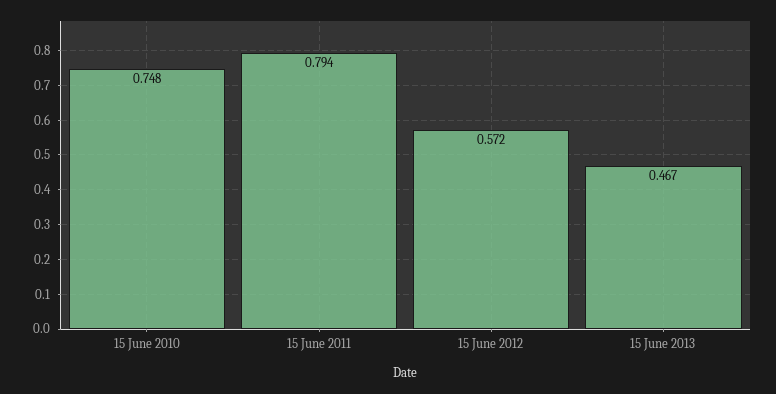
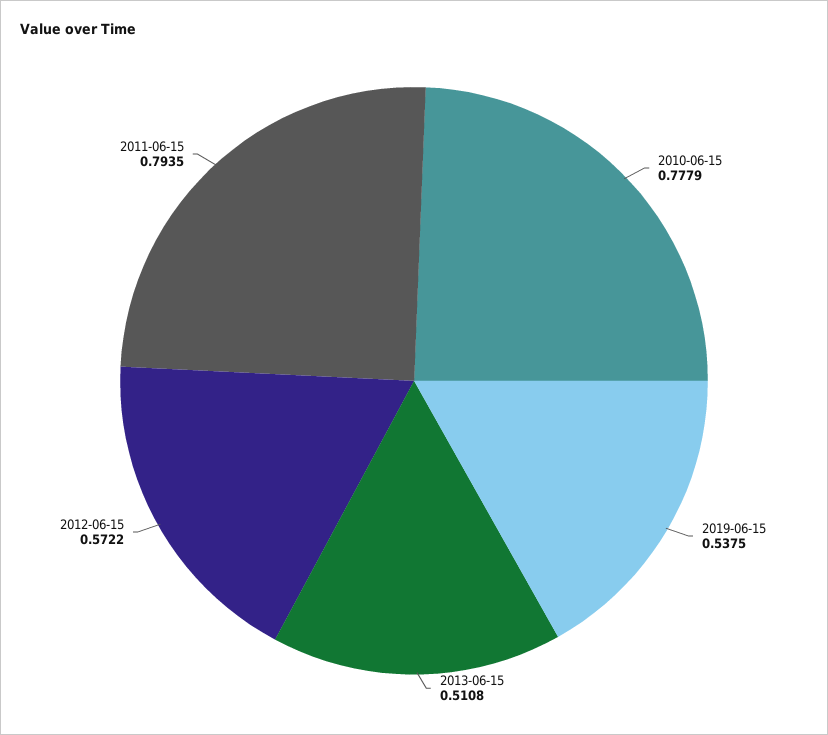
15 June 2010: 0.748 -> 0.7779
15 June 2013: 0.467 -> 0.5108
2019-06-15: none -> 0.5375

